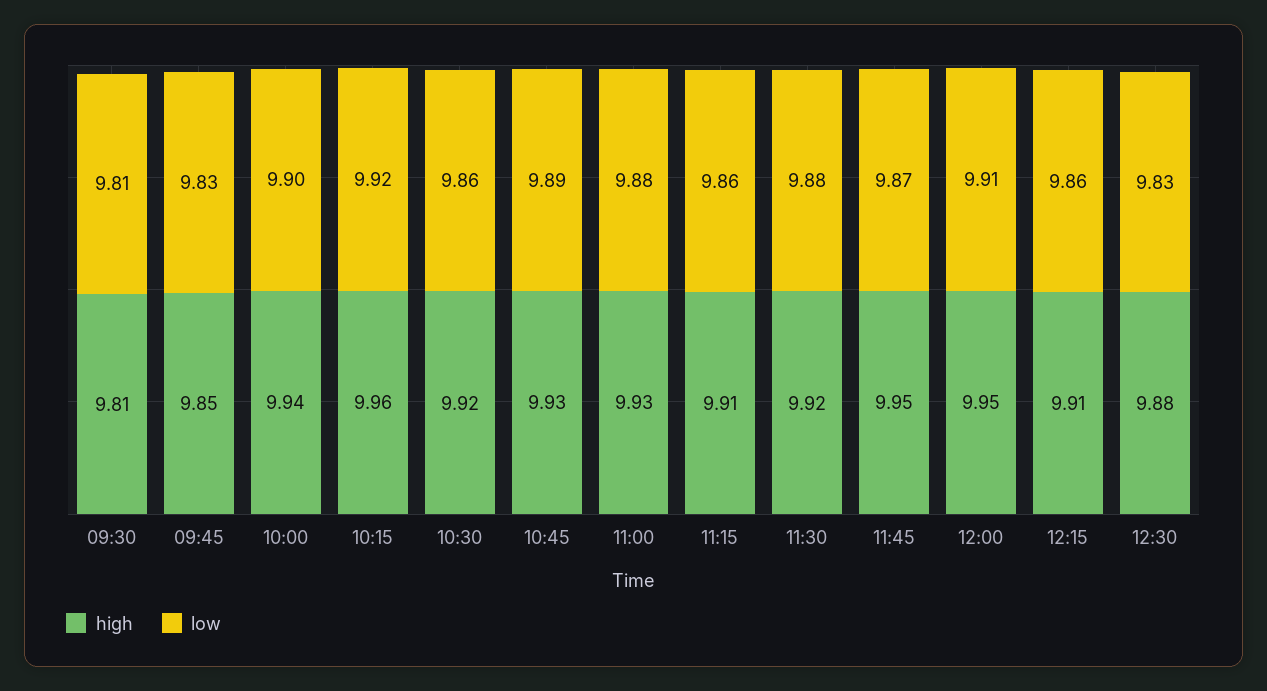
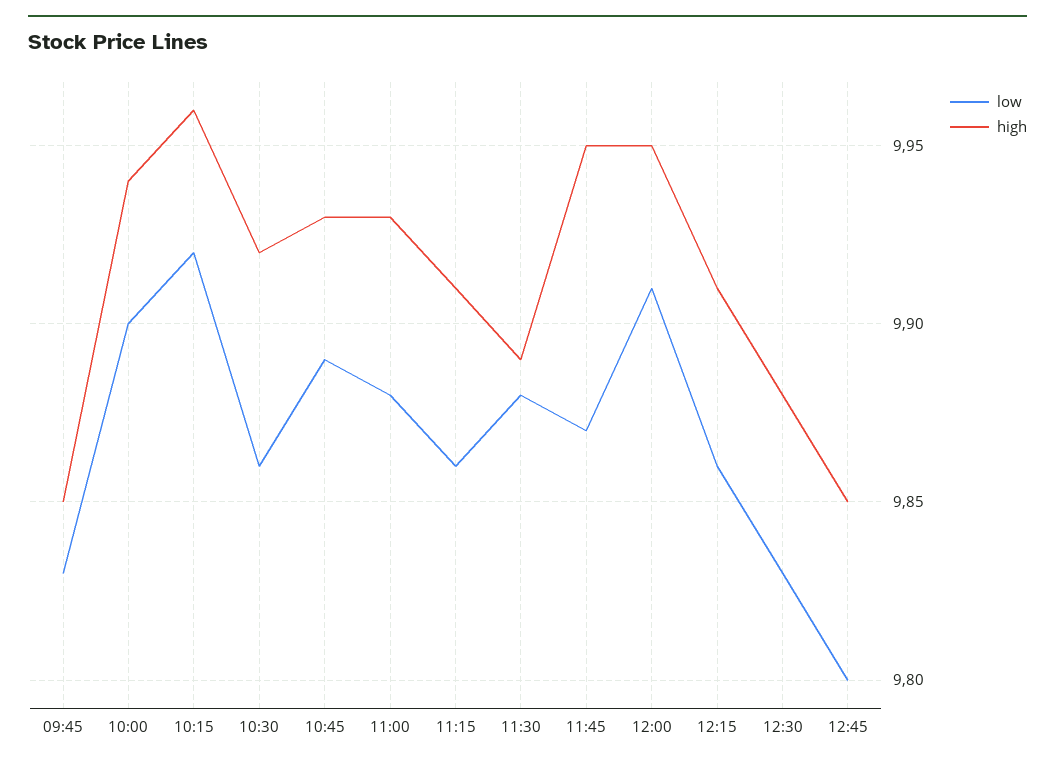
high, 09:30: 9.81 -> none
low, 09:30: 9.81 -> none
high, 11:30: 9.92 -> 9.89
low, 12:45: none -> 9.8
high, 12:45: none -> 9.85

